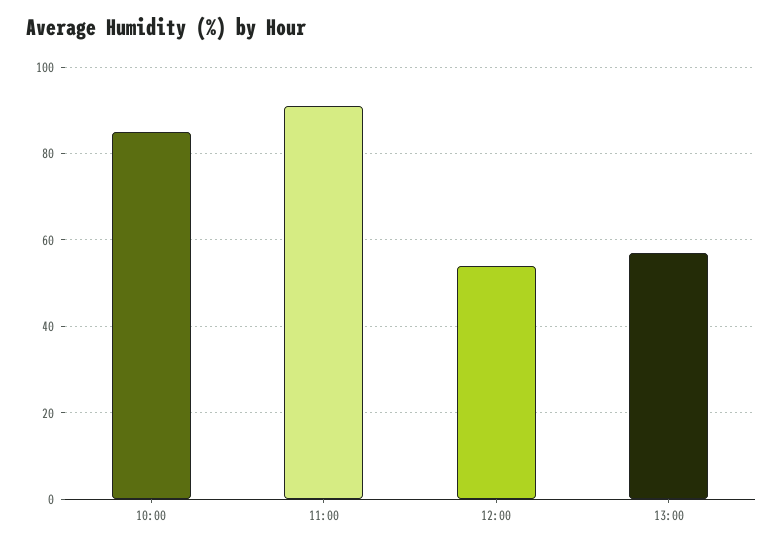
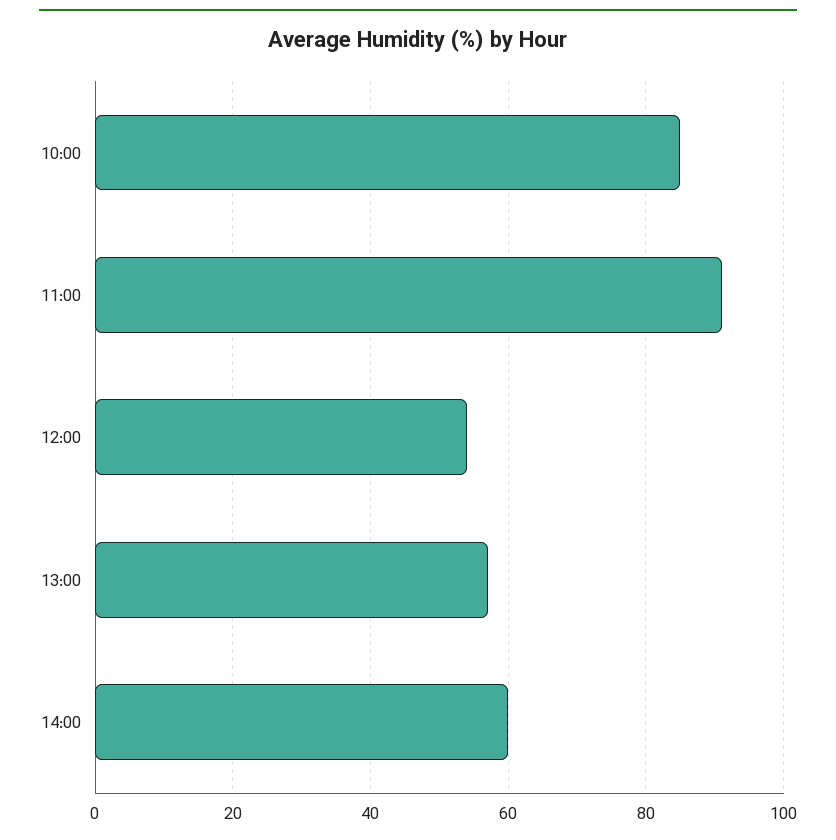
14:00: none -> 60

